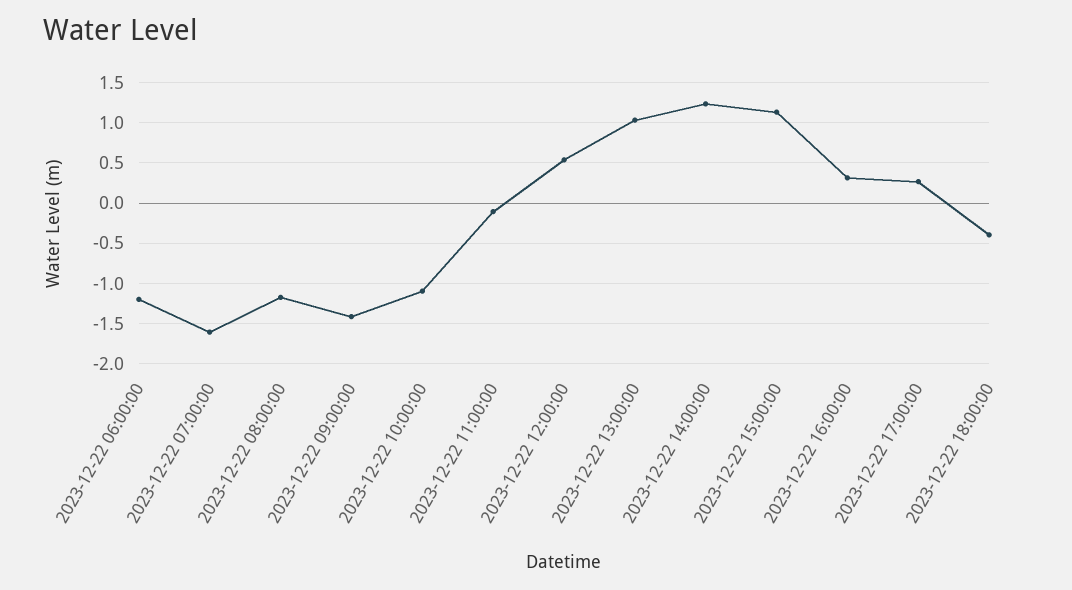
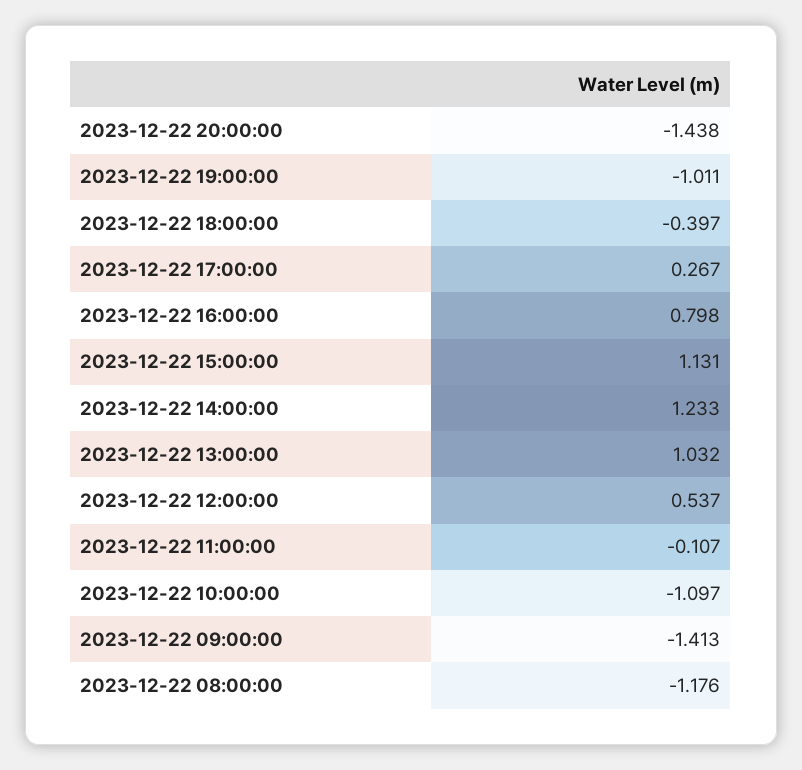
2023-12-22 06:00:00: -1.2 -> none
2023-12-22 07:00:00: -1.6 -> none
2023-12-22 16:00:00: 0.3 -> 0.798
2023-12-22 20:00:00: none -> -1.438
2023-12-22 19:00:00: none -> -1.011

